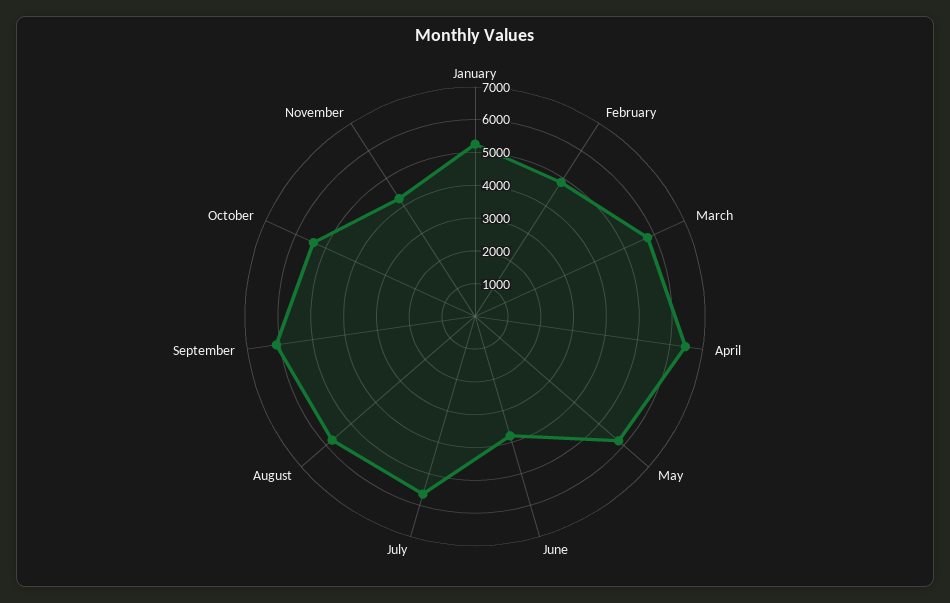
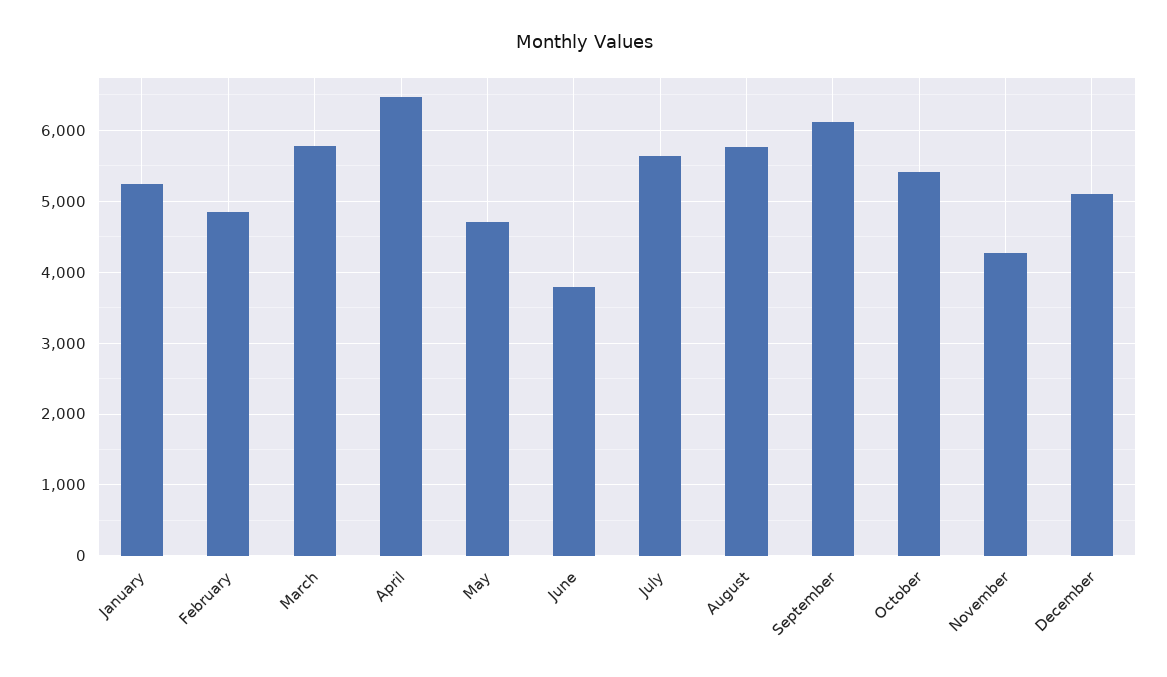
May: 5750 -> 4700
December: none -> 5100

